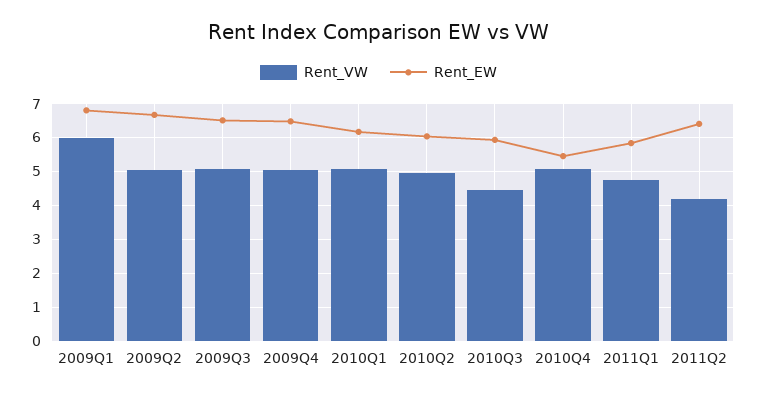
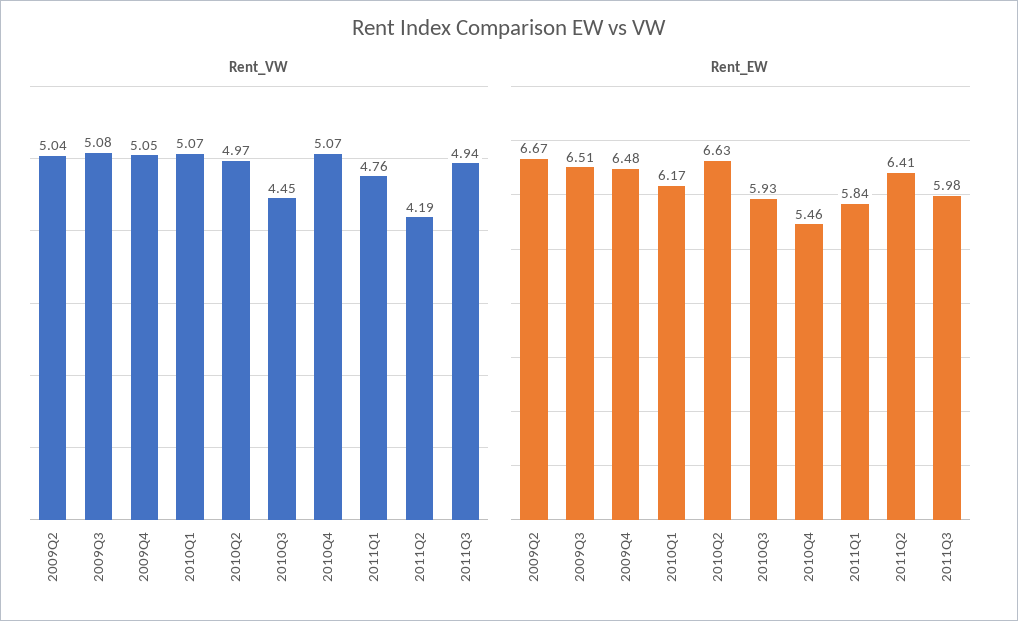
Rent_VW, 2009Q1: 6 -> none
Rent_EW, 2009Q1: 6.8 -> none
Rent_EW, 2010Q2: 6 -> 6.63
Rent_VW, 2011Q3: none -> 4.94
Rent_EW, 2011Q3: none -> 5.98

